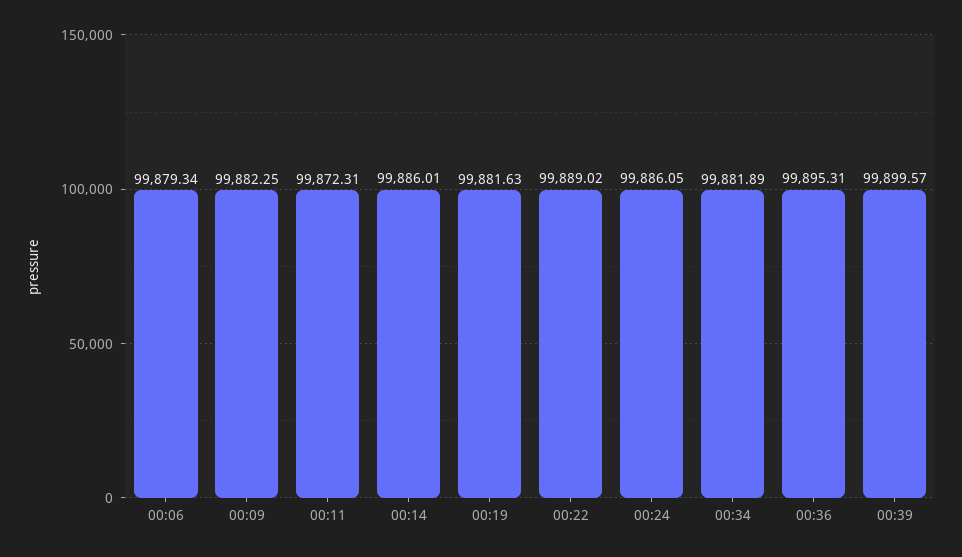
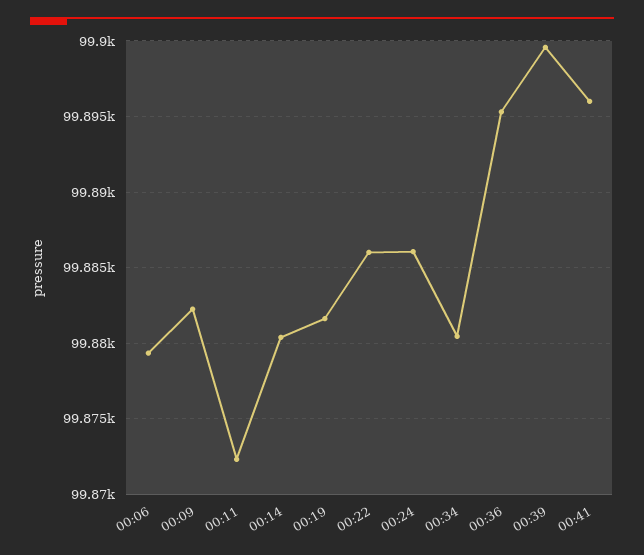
00:14: 99886.01 -> 99880.5
00:22: 99889.02 -> 99886
00:34: 99881.89 -> 99880.5
00:41: none -> 99896

